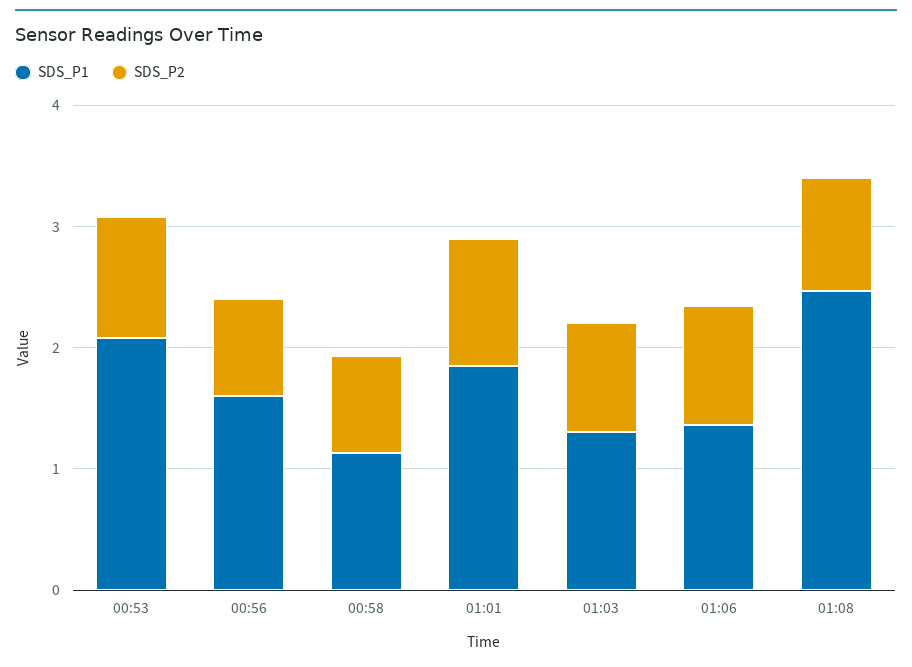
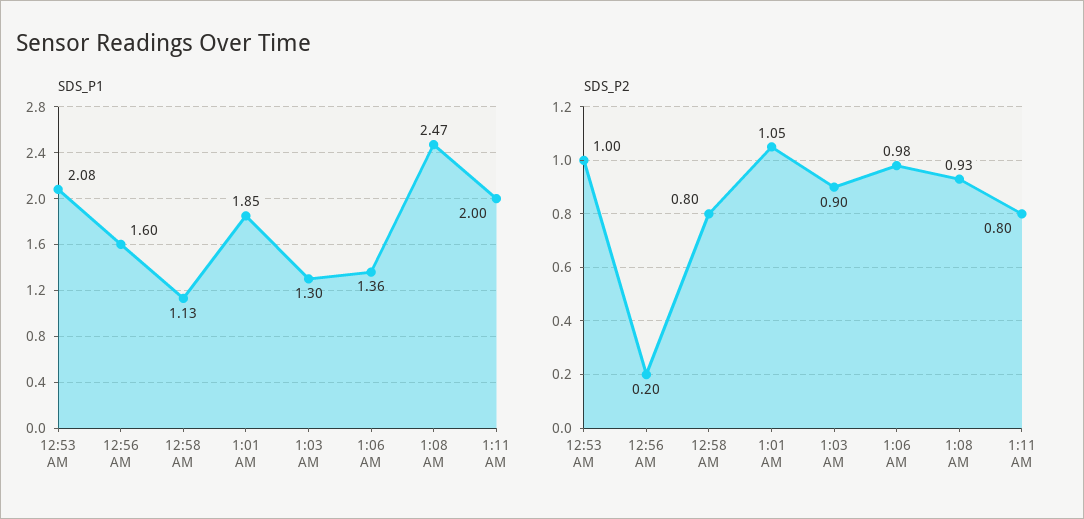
SDS_P2, 00:56: 0.8 -> 0.2
SDS_P1, 1:11 AM: none -> 2
SDS_P2, 1:11 AM: none -> 0.8

